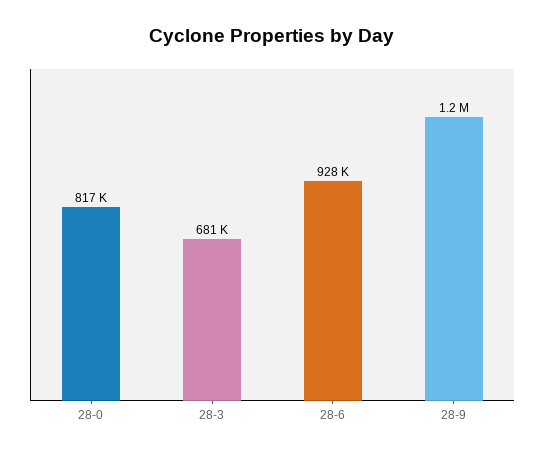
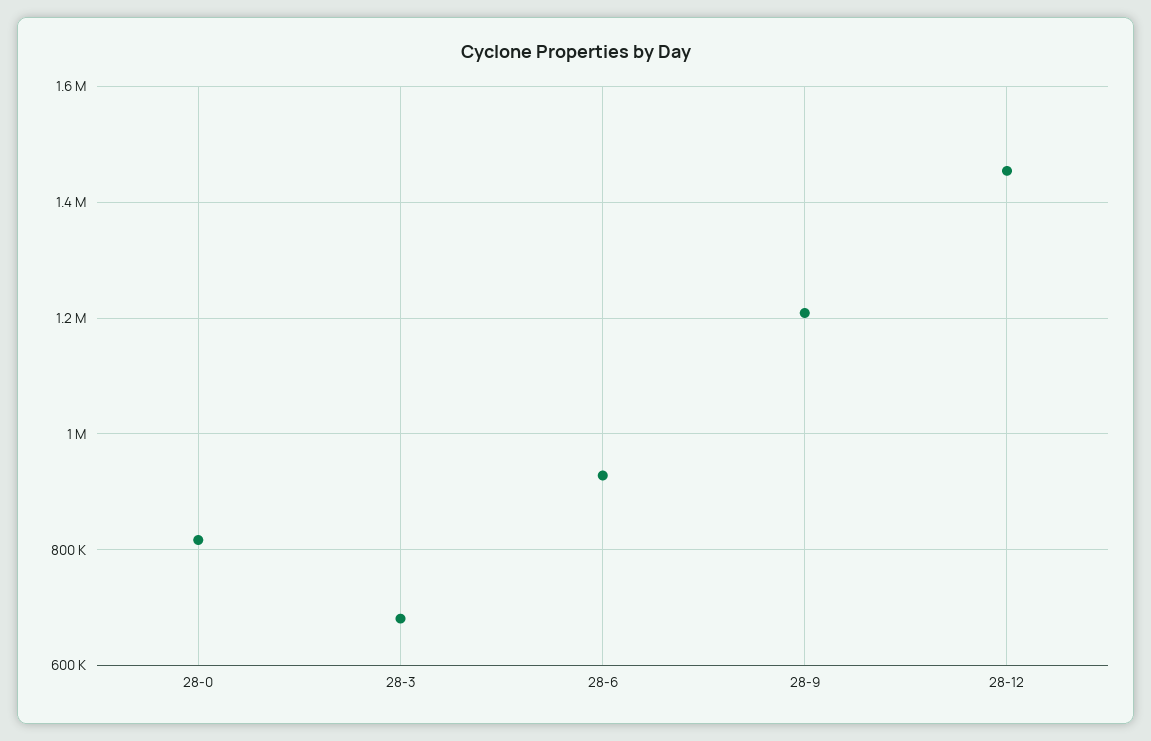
28-12: none -> 1460000

